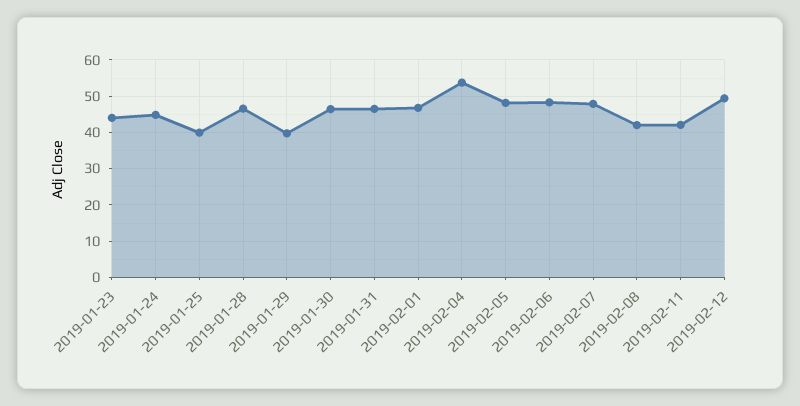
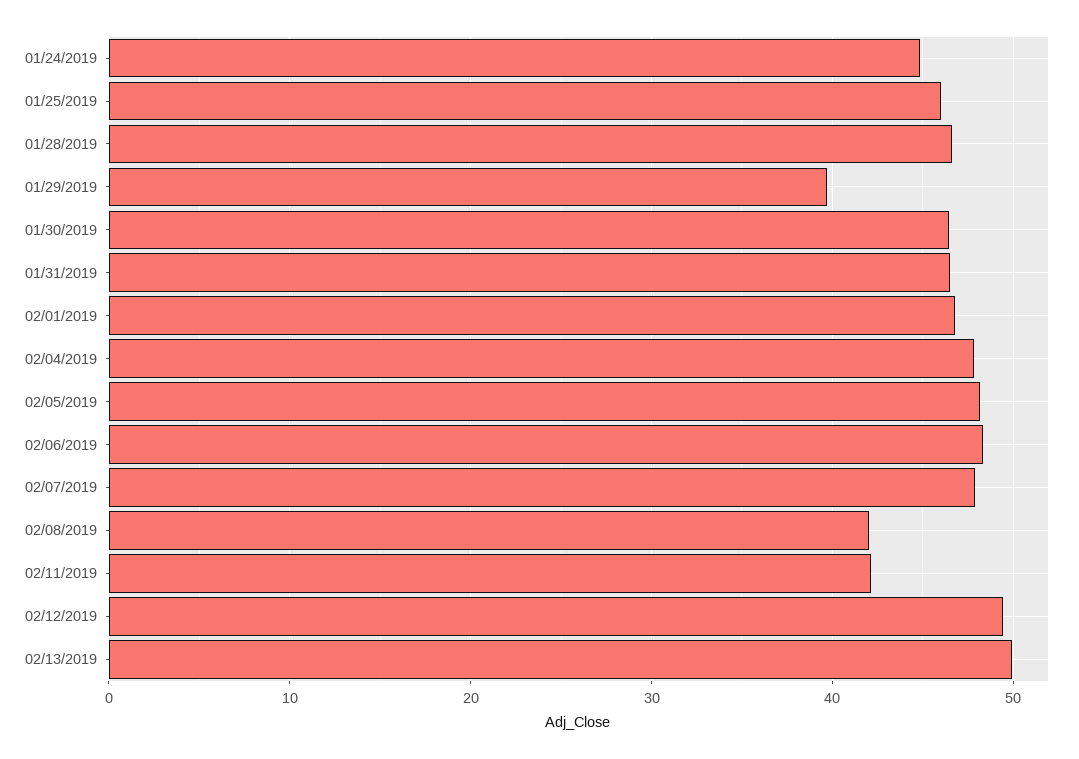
2019-01-23: 44 -> none
2019-01-25: 40 -> 46
2019-02-04: 54 -> 48
02/13/2019: none -> 50

